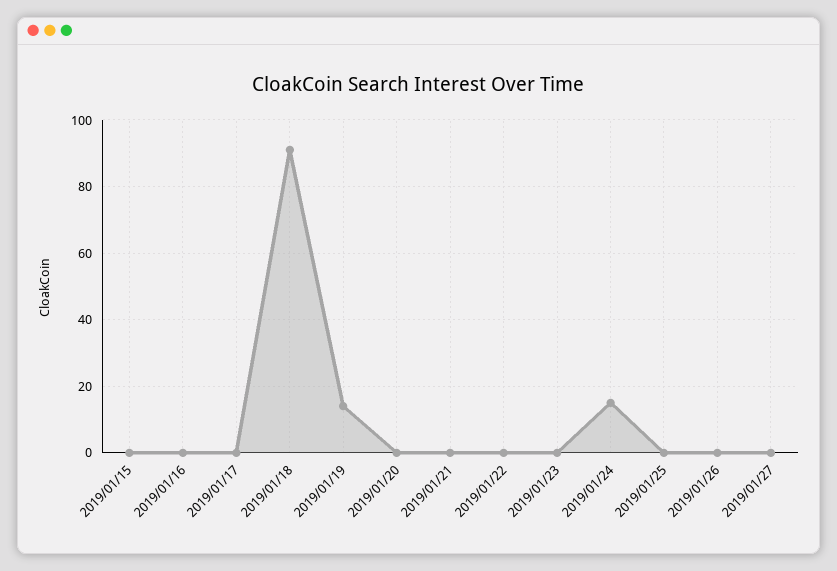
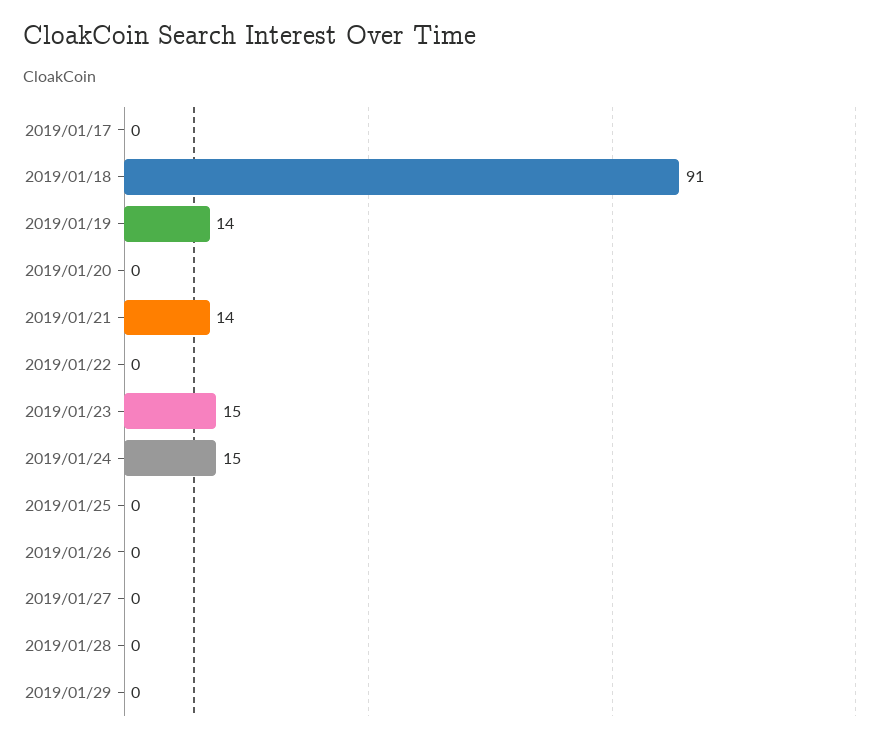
2019/01/15: 0 -> none
2019/01/16: 0 -> none
2019/01/21: 0 -> 14
2019/01/23: 0 -> 15
2019/01/28: none -> 0
2019/01/29: none -> 0

